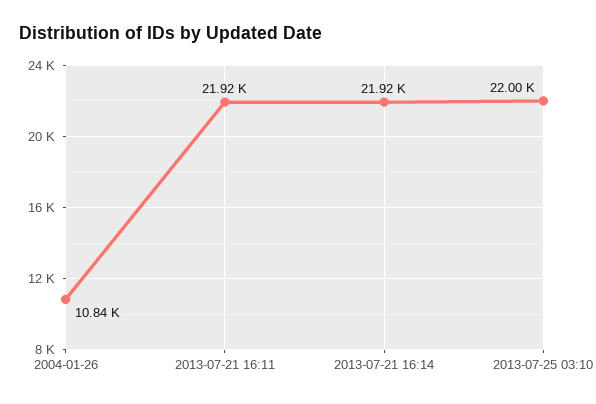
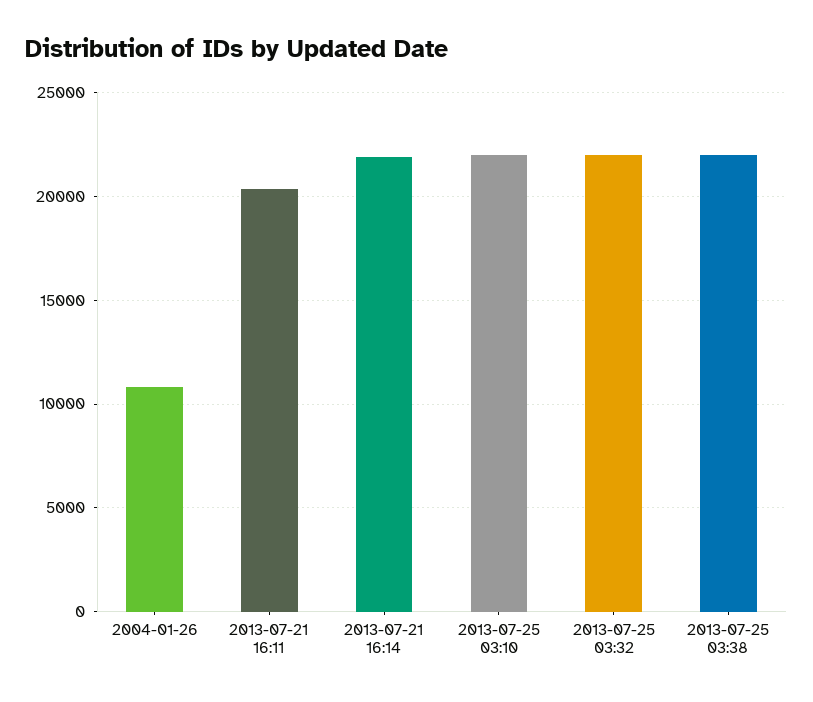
2013-07-21 16:11: 21920 -> 20500
2013-07-25 03:32: none -> 22000
2013-07-25 03:38: none -> 22000

